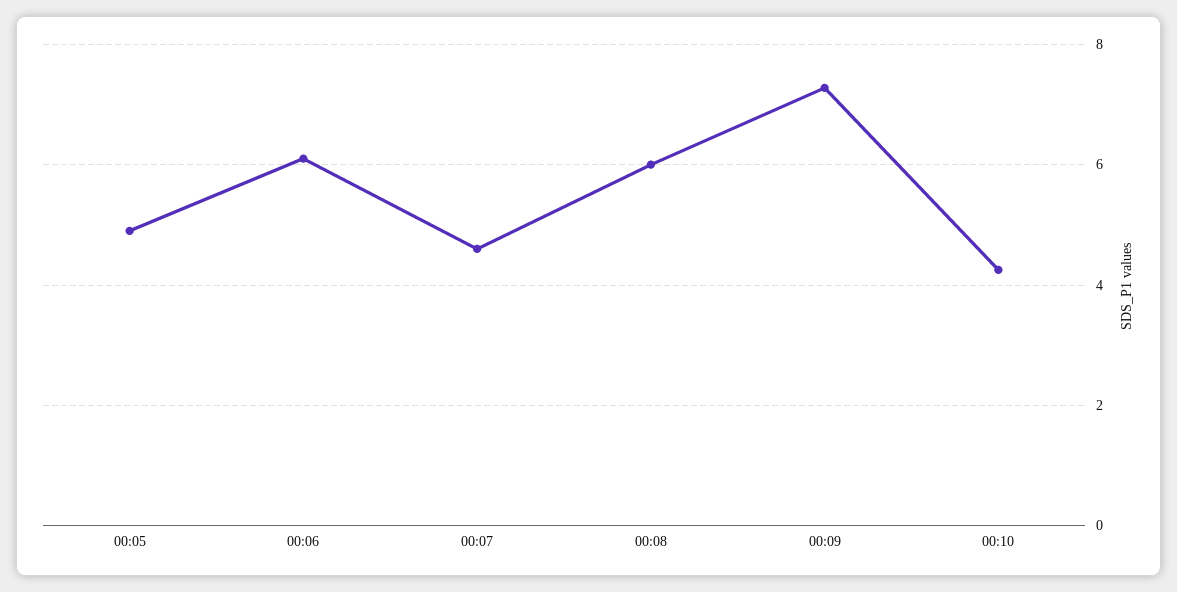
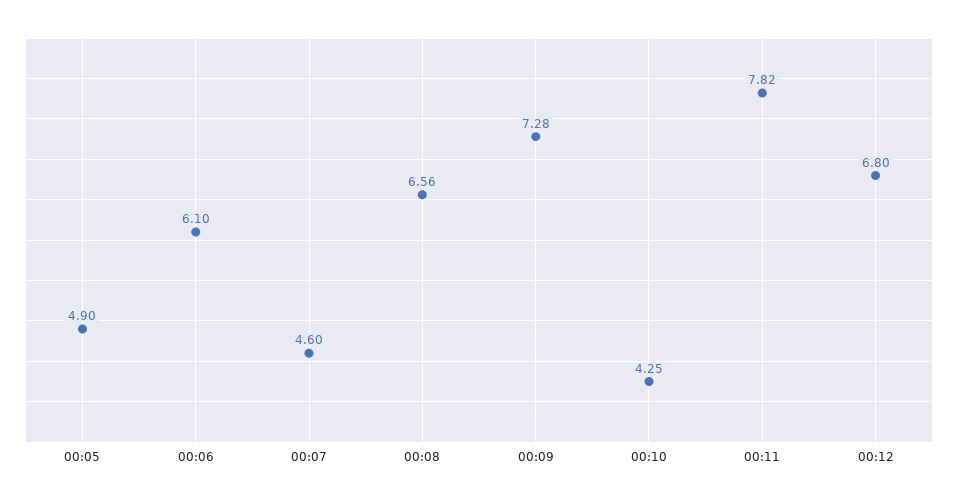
00:08: 6 -> 6.56
00:11: none -> 7.82
00:12: none -> 6.8

